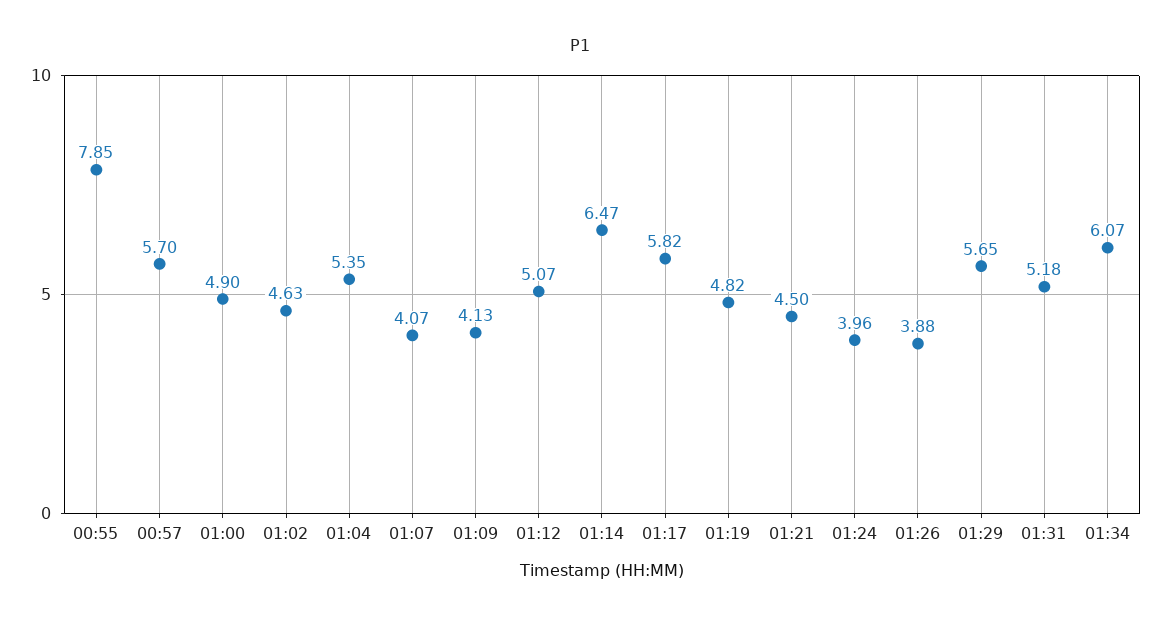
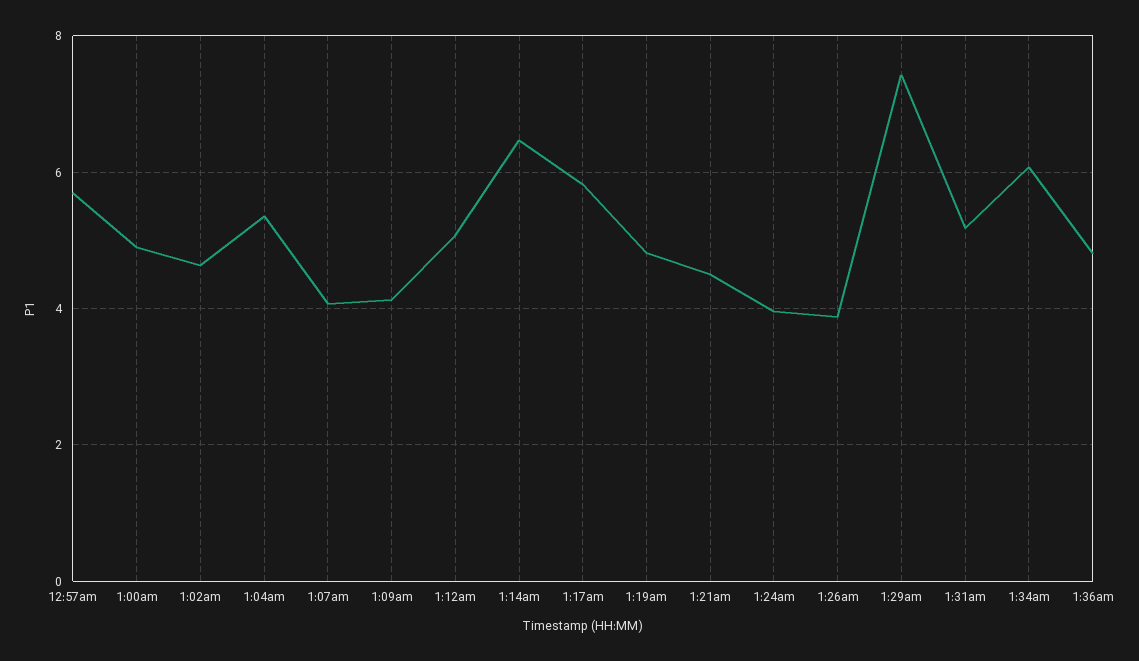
00:55: 7.85 -> none
01:29: 5.65 -> 7.4
1:36am: none -> 4.8

